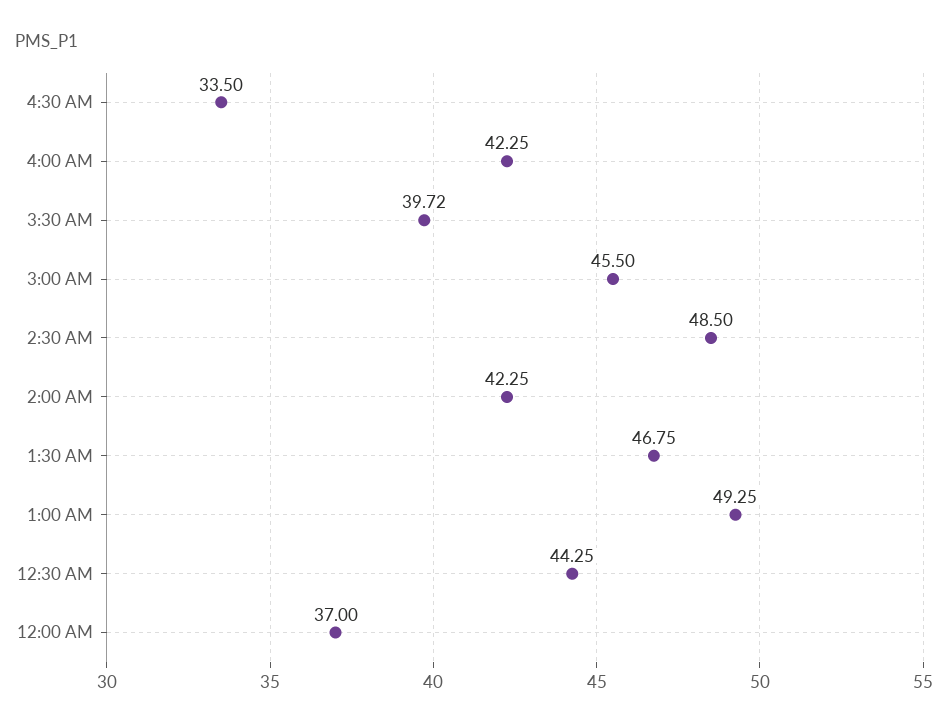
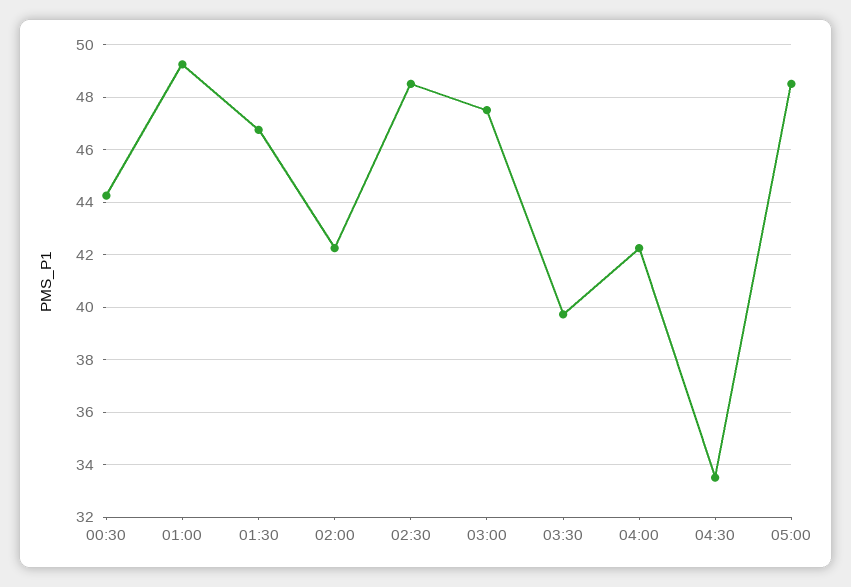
3:00 AM: 45.5 -> 47.5
12:00 AM: 37 -> none
05:00: none -> 48.5

